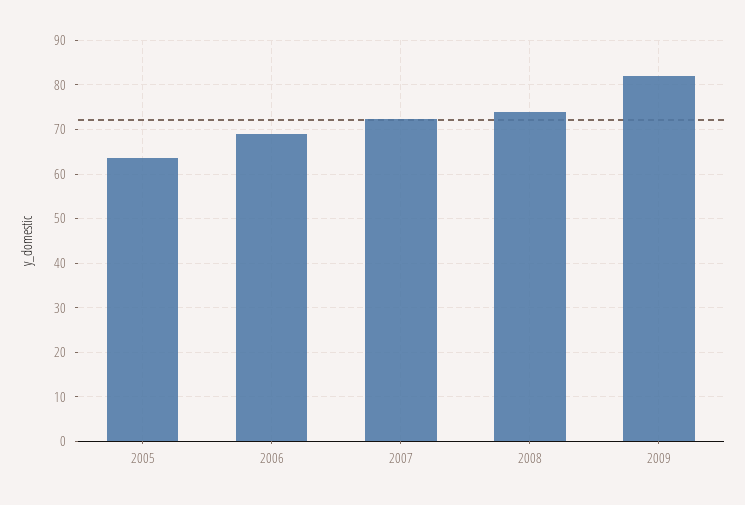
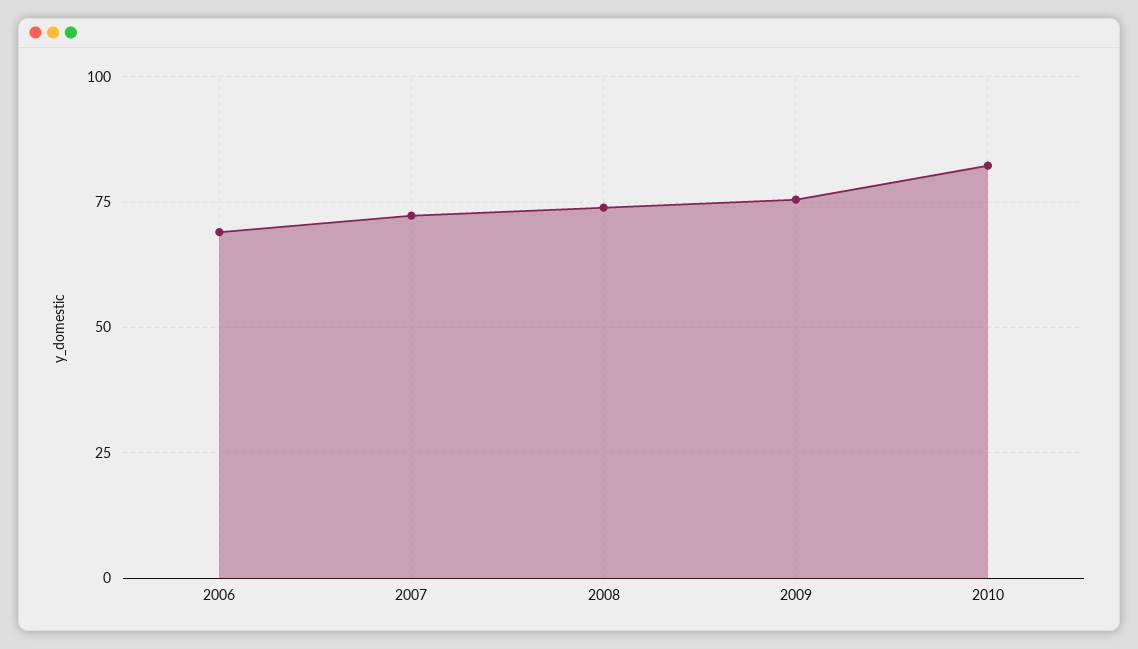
2005: 64 -> none
2009: 82 -> 75
2010: none -> 82.5

